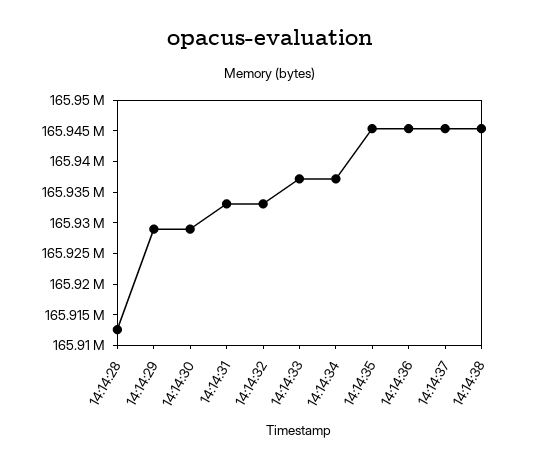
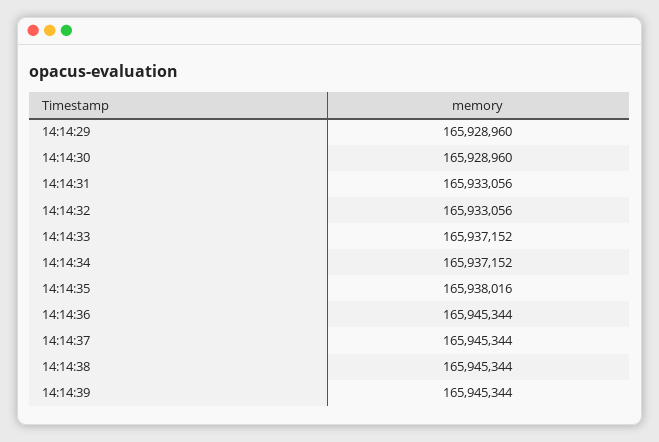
14:14:28: 165912500 -> none
14:14:35: 165945000 -> 165938016
14:14:39: none -> 165945344

